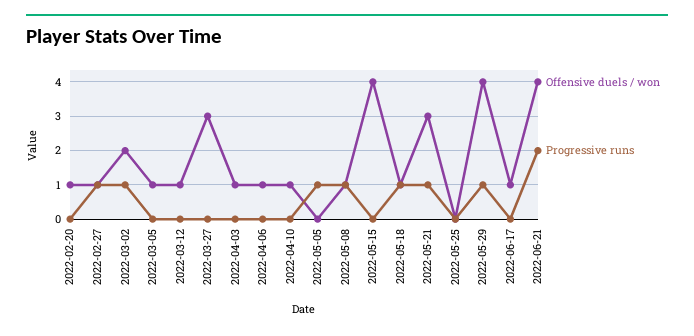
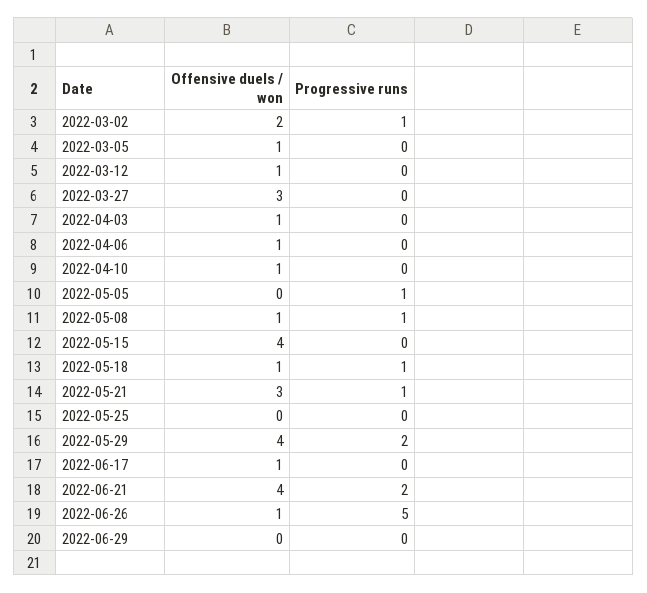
Offensive duels / won, 2022-02-20: 1 -> none
Progressive runs, 2022-02-20: 0 -> none
Offensive duels / won, 2022-02-27: 1 -> none
Progressive runs, 2022-02-27: 1 -> none
Progressive runs, 2022-05-29: 1 -> 2
Offensive duels / won, 2022-06-26: none -> 1
Progressive runs, 2022-06-26: none -> 5
Offensive duels / won, 2022-06-29: none -> 0
Progressive runs, 2022-06-29: none -> 0

